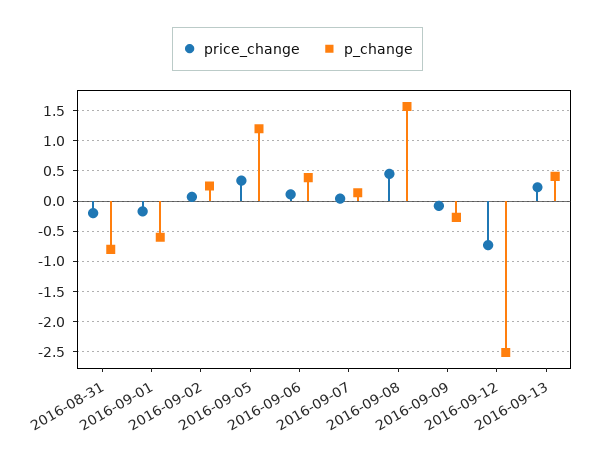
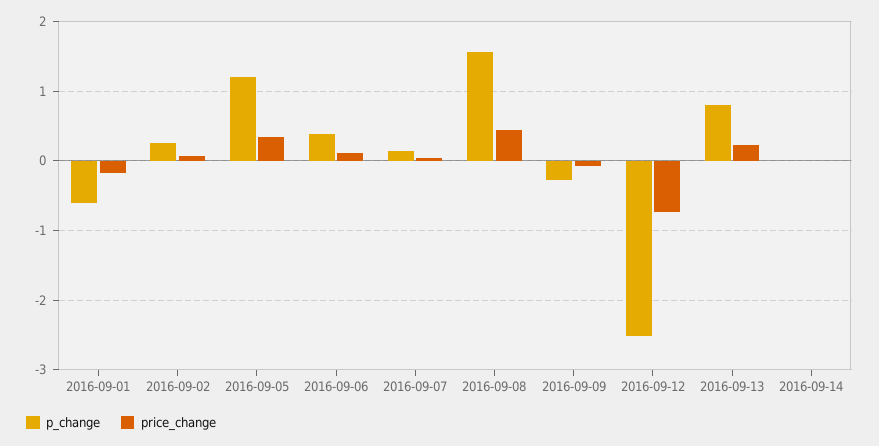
price_change, 2016-08-31: -0.2 -> none
p_change, 2016-08-31: -0.8 -> none
p_change, 2016-09-13: 0.4 -> 0.8
p_change, 2016-09-14: none -> 0
price_change, 2016-09-14: none -> 0

